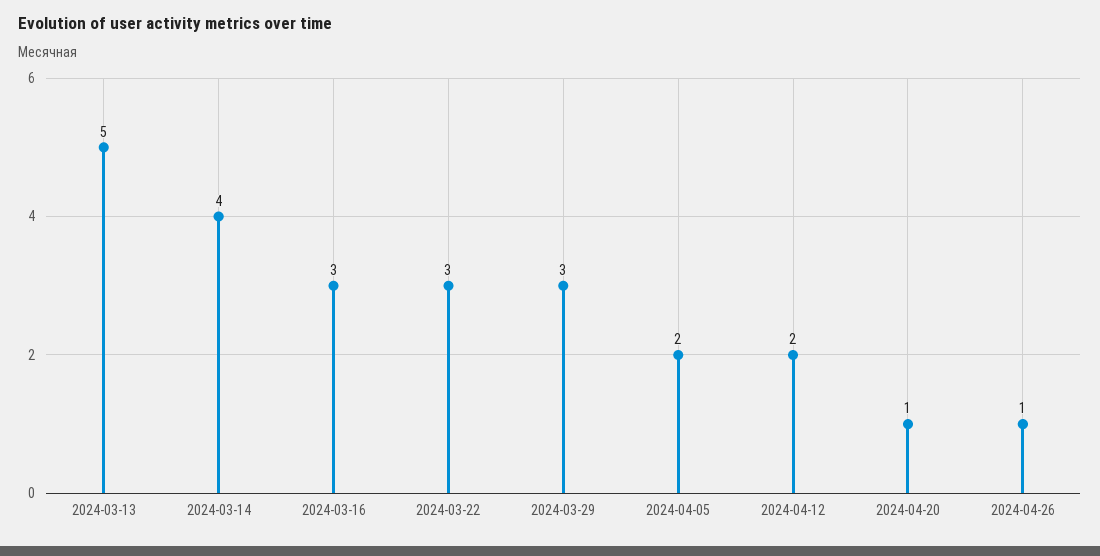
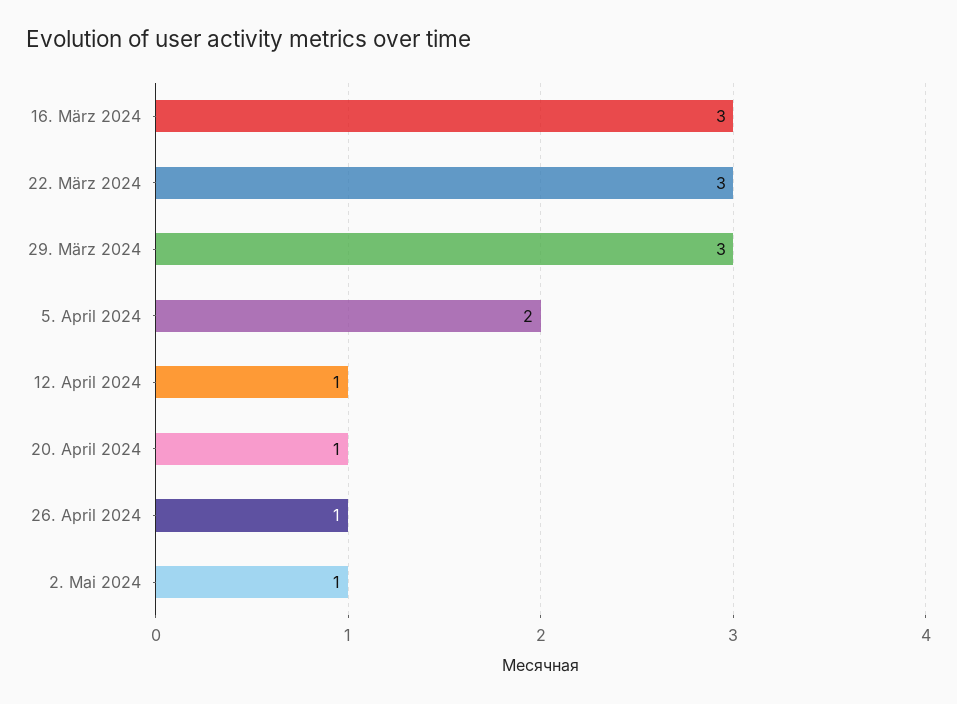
2024-03-13: 5 -> none
2024-03-14: 4 -> none
2024-04-12: 2 -> 1
2. Mai 2024: none -> 1

